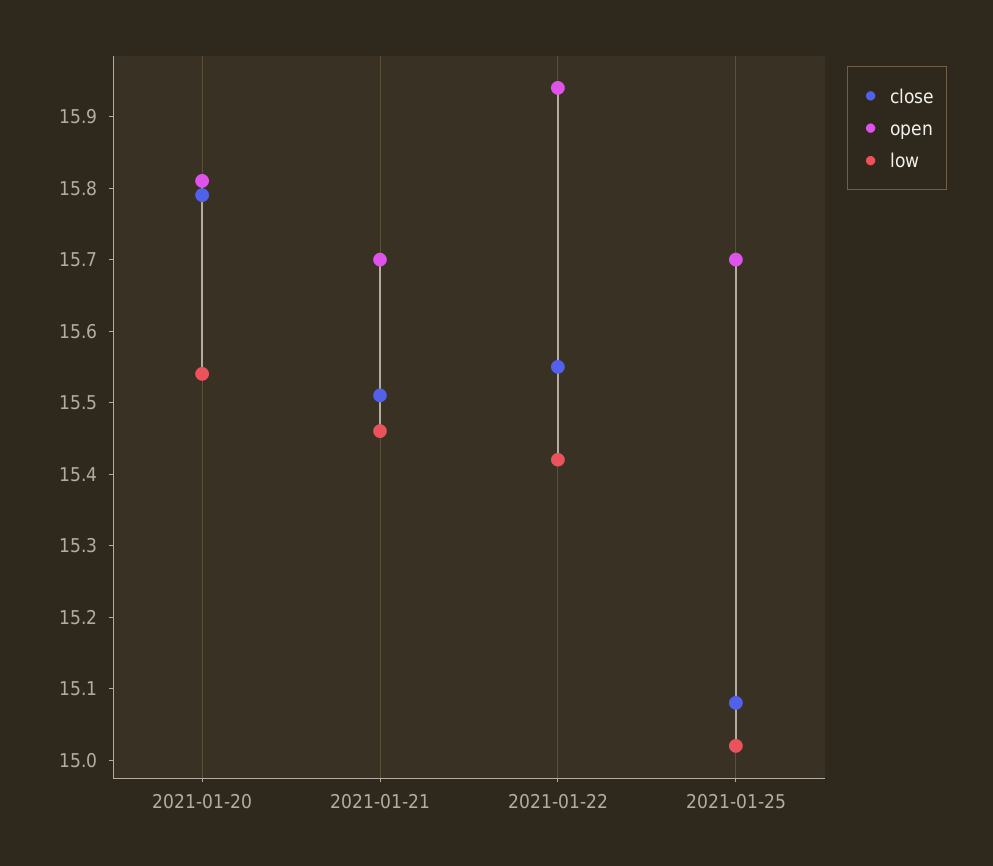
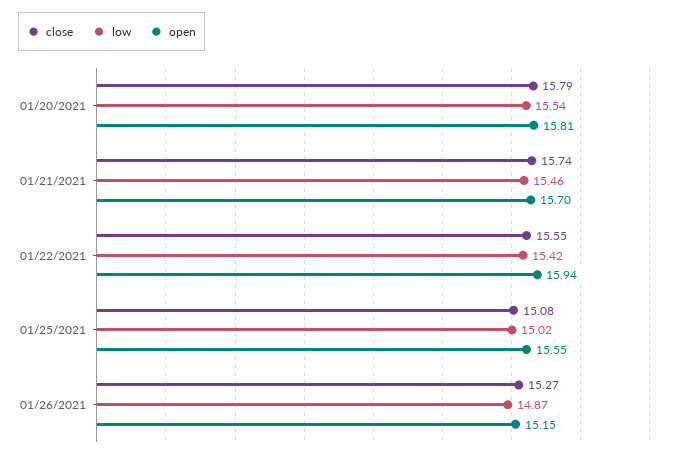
close, 2021-01-21: 15.5 -> 15.74
open, 2021-01-25: 15.7 -> 15.55
close, 01/26/2021: none -> 15.27
low, 01/26/2021: none -> 14.87
open, 01/26/2021: none -> 15.15

